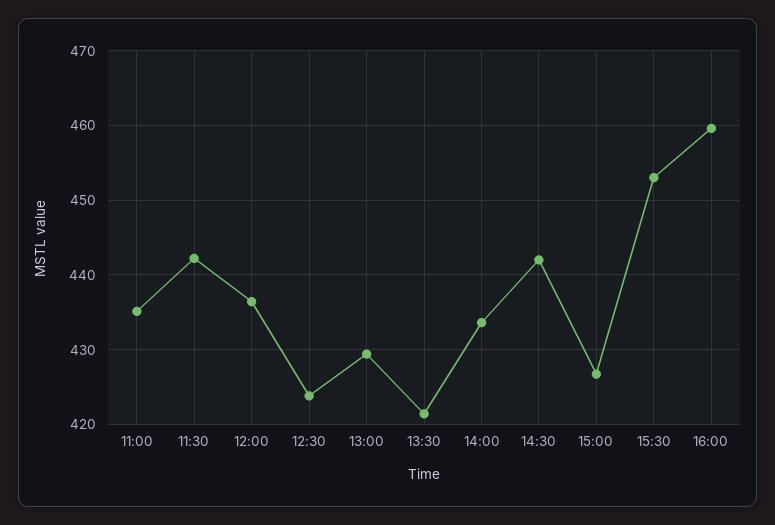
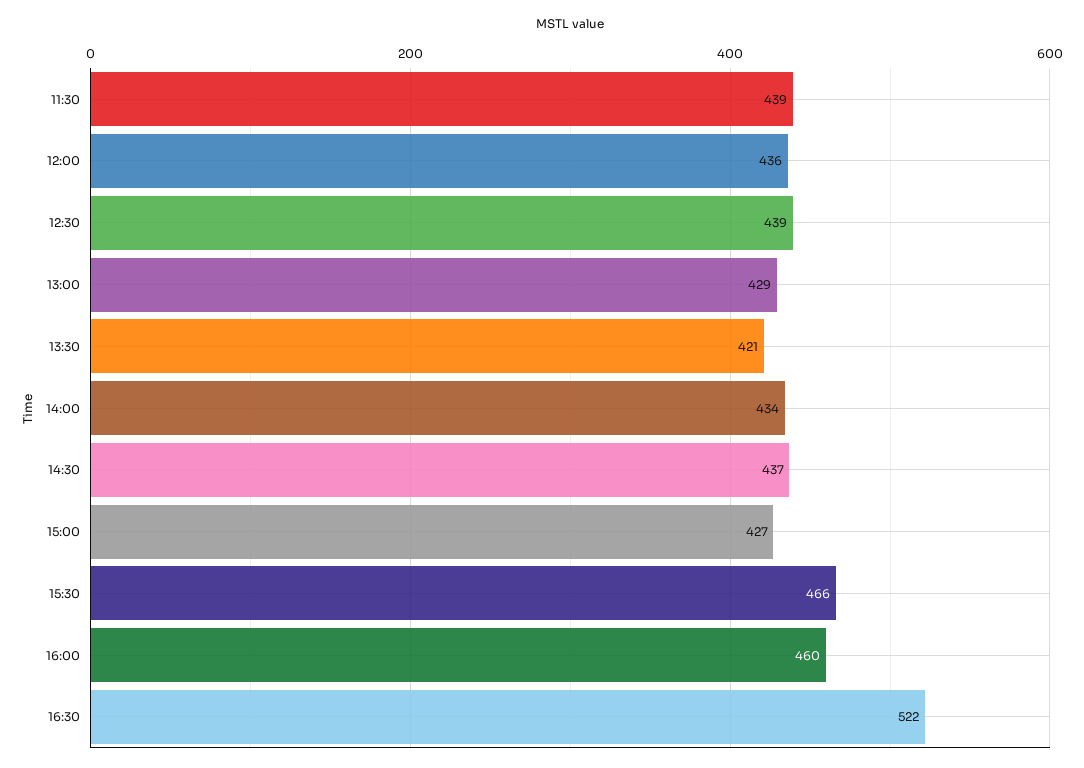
11:00: 435 -> none
11:30: 442 -> 439
12:30: 424 -> 439
14:30: 442 -> 437
15:30: 453 -> 466
16:30: none -> 522

